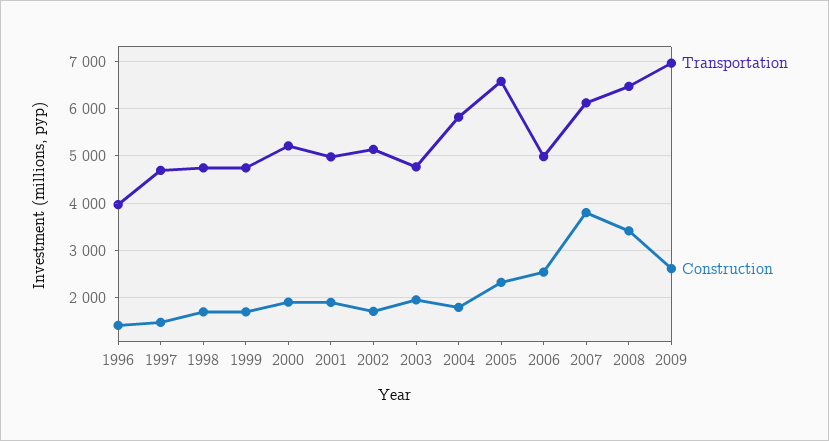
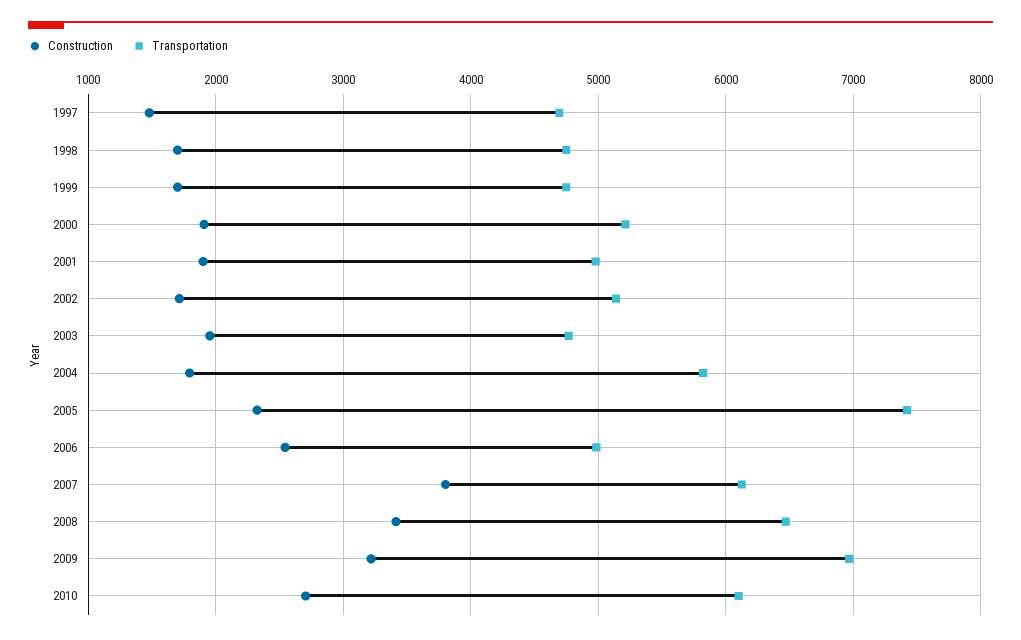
Transportation, 1996: 4000 -> none
Construction, 1996: 1400 -> none
Transportation, 2005: 6600 -> 7400
Construction, 2009: 2600 -> 3200
Construction, 2010: none -> 2700
Transportation, 2010: none -> 6100

